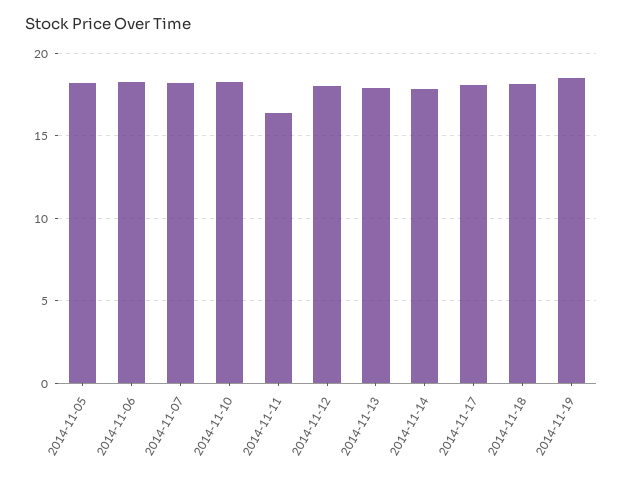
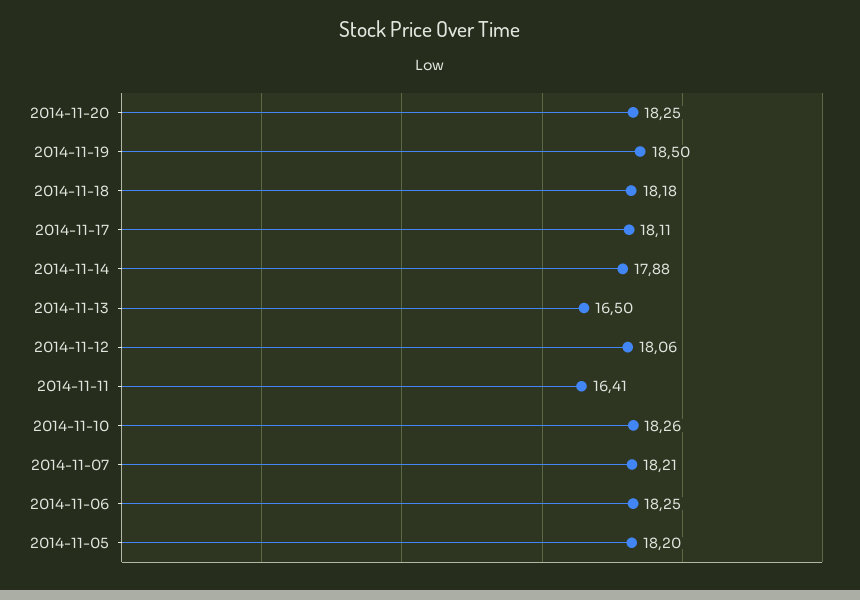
2014-11-13: 18 -> 16.5
2014-11-20: none -> 18.25

